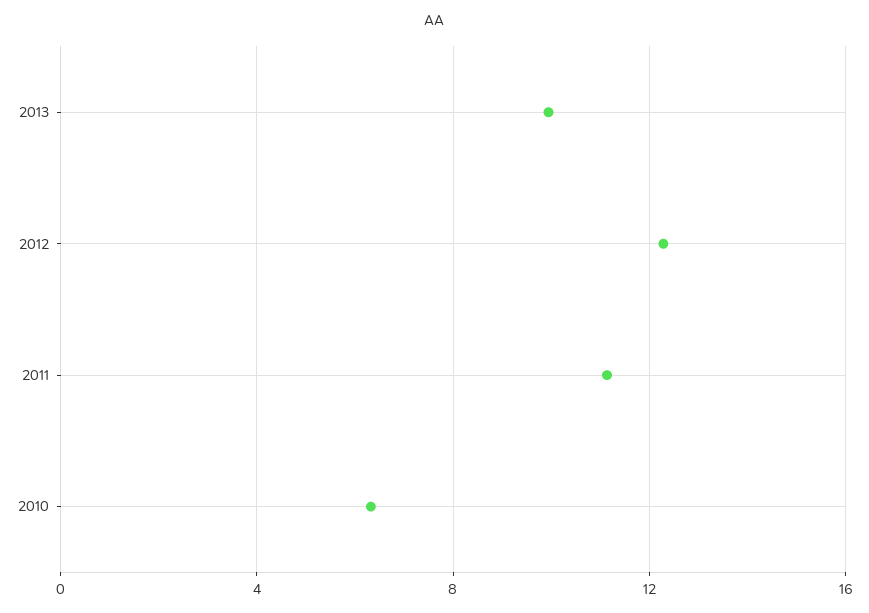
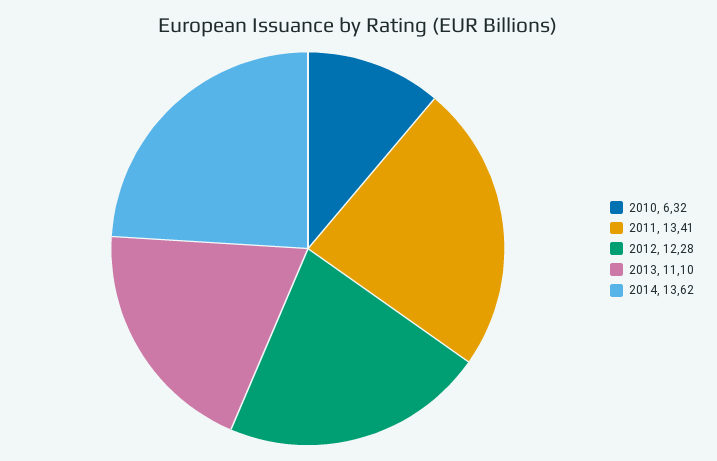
2013: 10 -> 11.1
2011: 11 -> 13.41
2014: none -> 13.62

